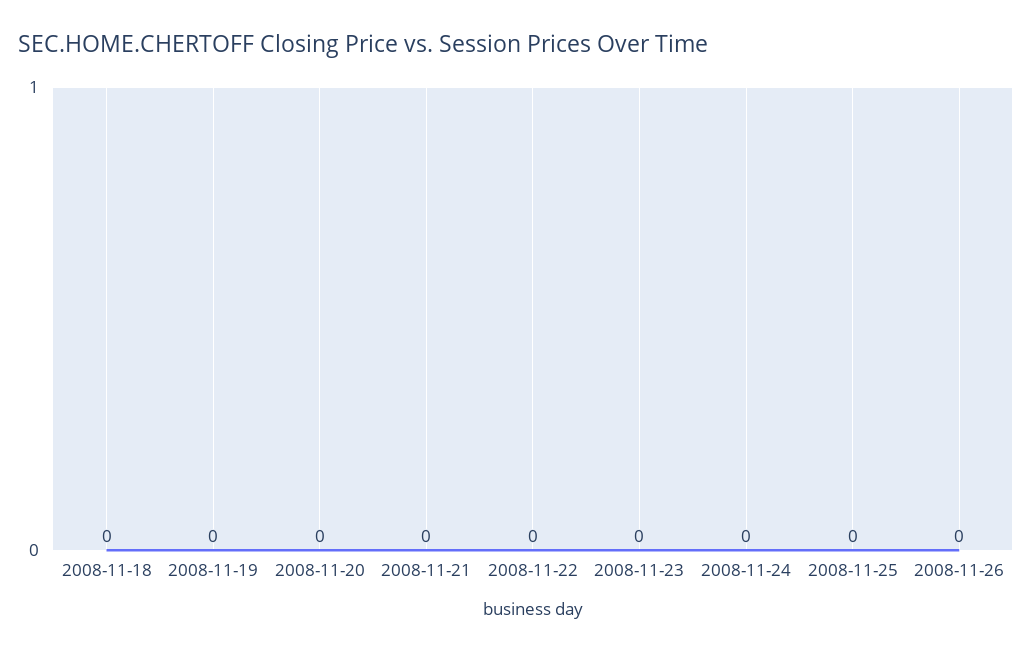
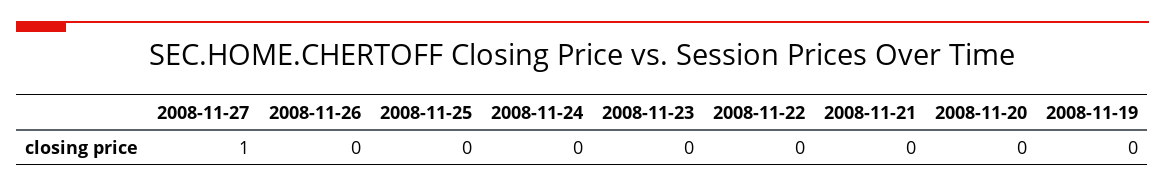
2008-11-18: 0 -> none
2008-11-27: none -> 1

